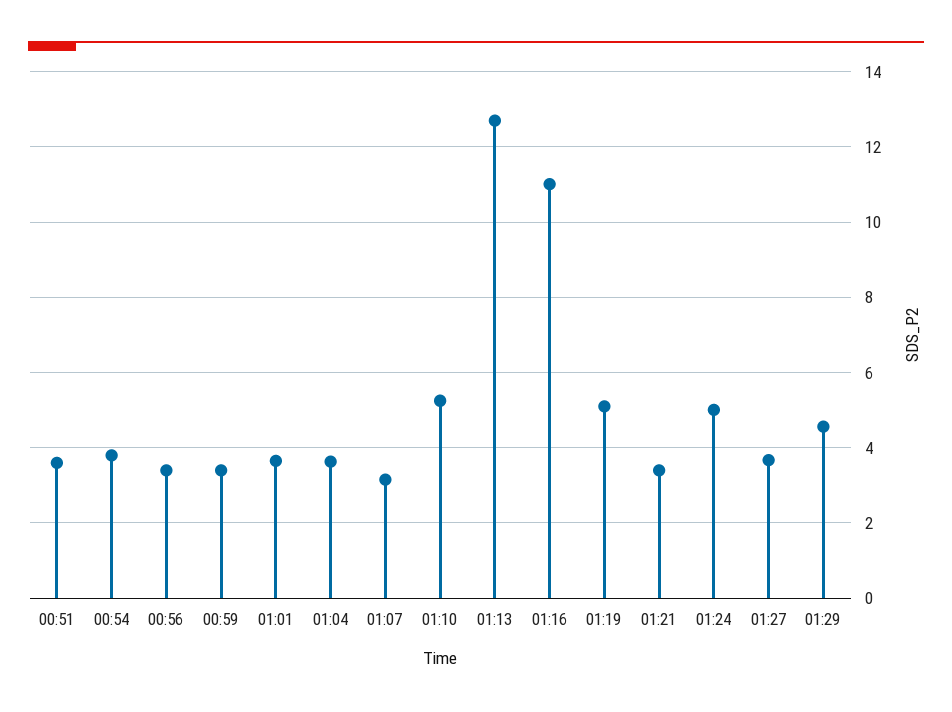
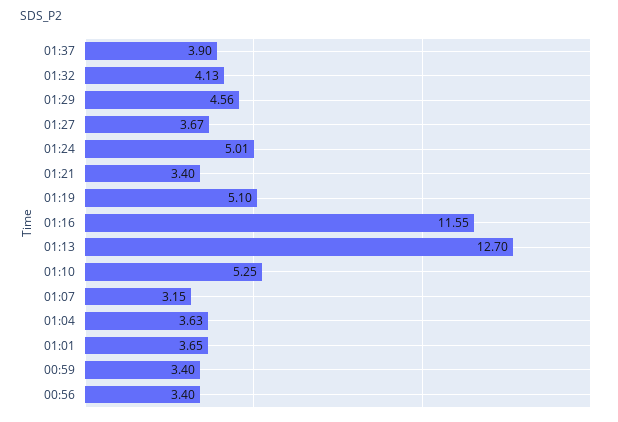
00:51: 3.6 -> none
00:54: 3.8 -> none
01:16: 11 -> 11.55
01:37: none -> 3.9
01:32: none -> 4.13

